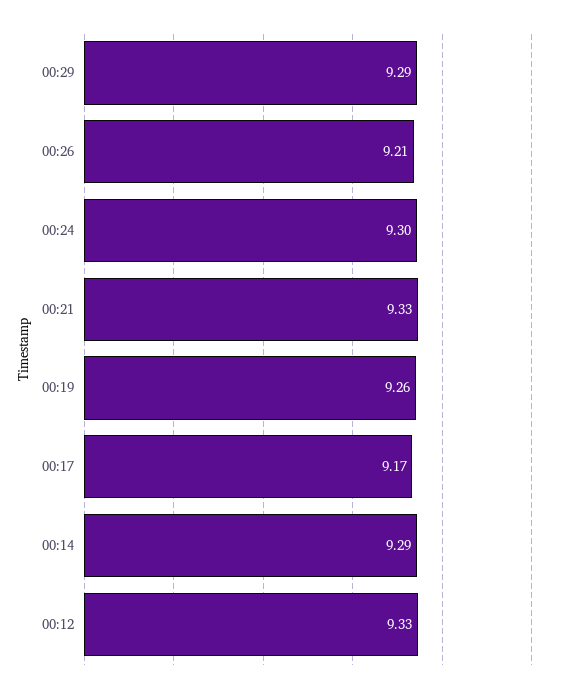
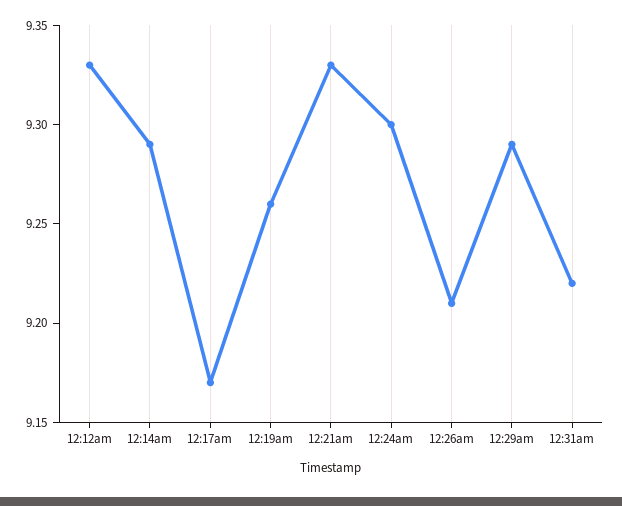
12:31am: none -> 9.22

